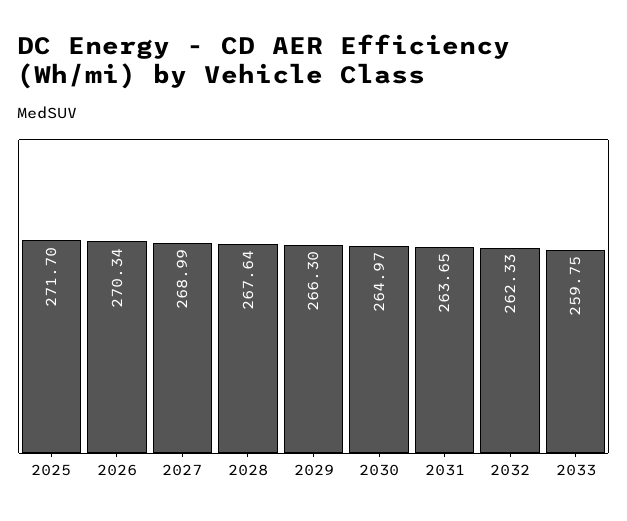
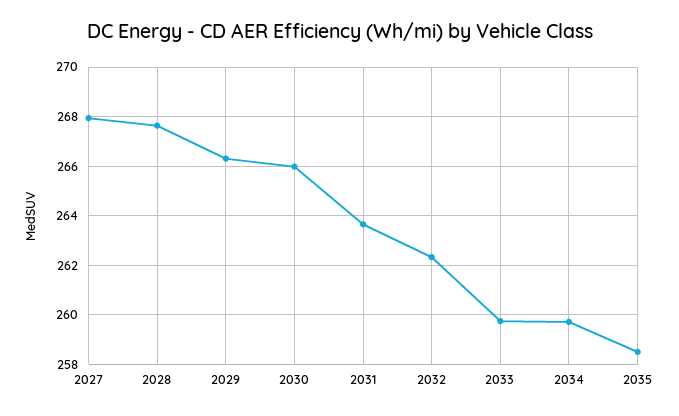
2025: 271.7 -> none
2026: 270.34 -> none
2027: 268.99 -> 268
2030: 264.97 -> 266
2034: none -> 259.75
2035: none -> 258.5

